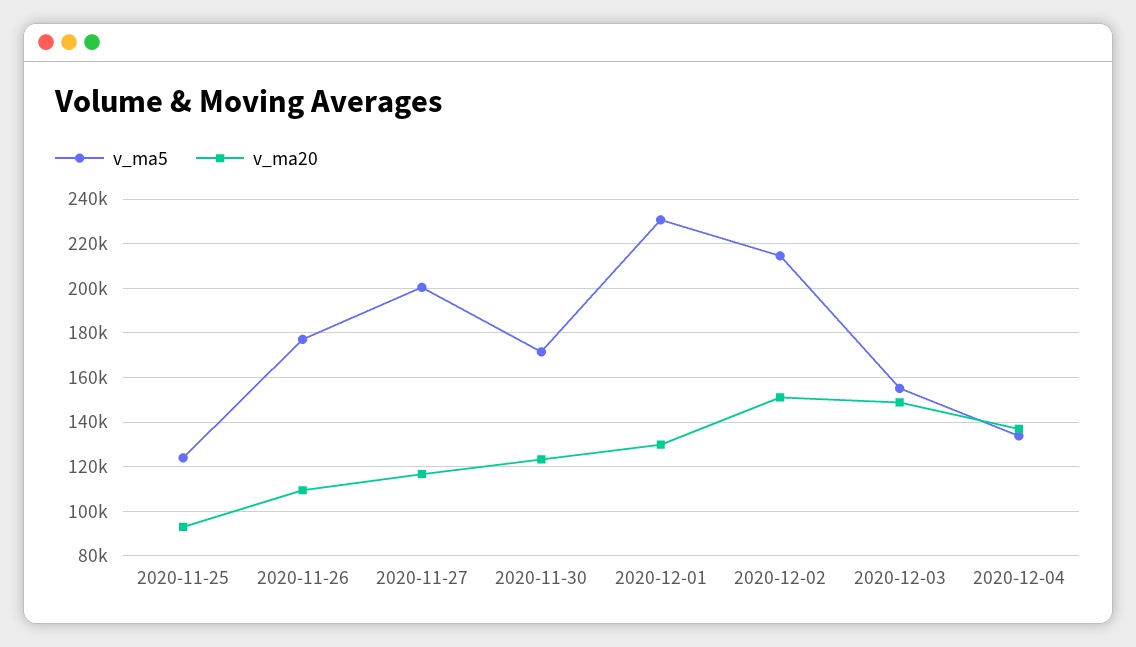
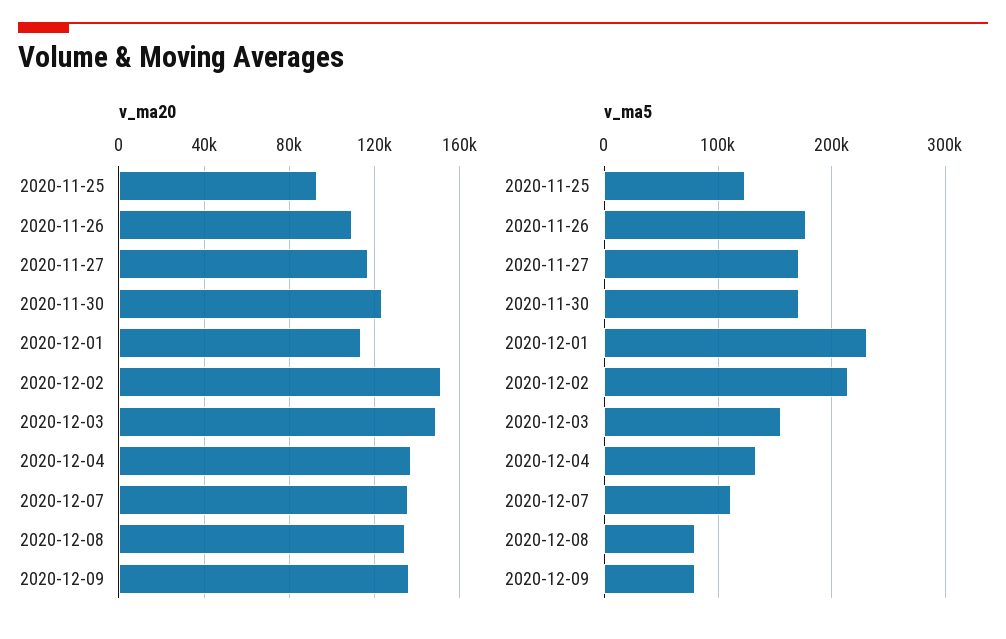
v_ma5, 2020-11-27: 200000 -> 170000
v_ma20, 2020-12-01: 130000 -> 115000
v_ma20, 2020-12-07: none -> 135000
v_ma20, 2020-12-08: none -> 135000
v_ma20, 2020-12-09: none -> 135000
v_ma5, 2020-12-07: none -> 110000
v_ma5, 2020-12-08: none -> 80000
v_ma5, 2020-12-09: none -> 80000

